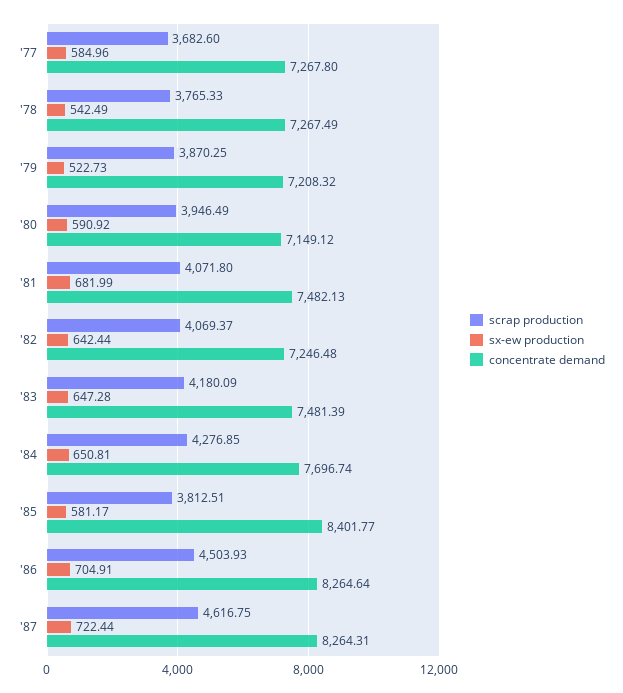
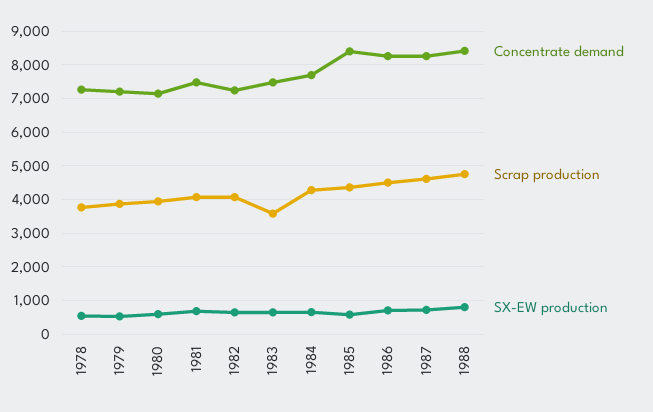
scrap production, '77: 3682.6 -> none
sx-ew production, '77: 584.96 -> none
concentrate demand, '77: 7267.8 -> none
scrap production, '83: 4180.09 -> 3600
scrap production, '85: 3812.51 -> 4400
concentrate demand, 1988: none -> 8400
scrap production, 1988: none -> 4800
sx-ew production, 1988: none -> 800

